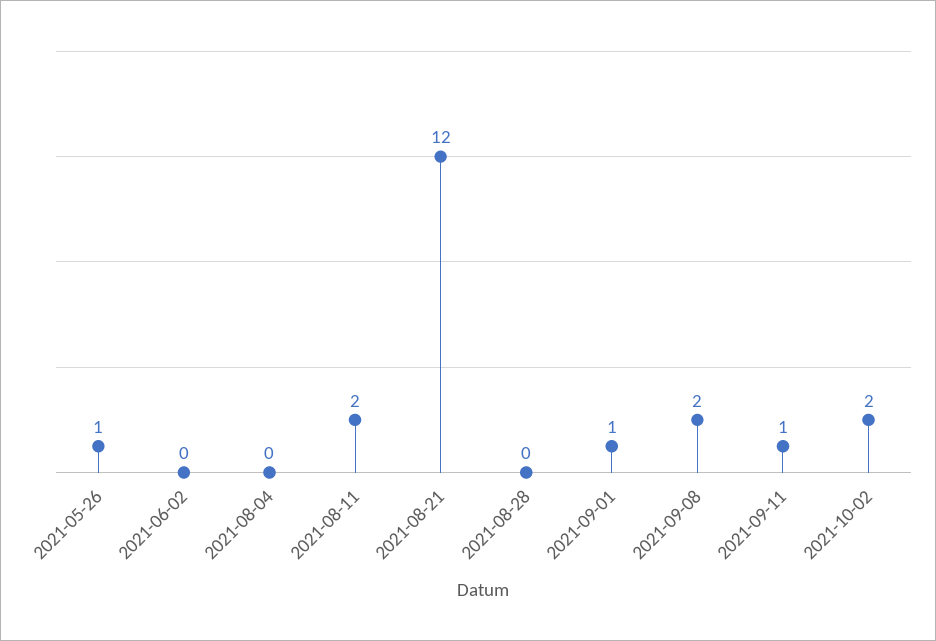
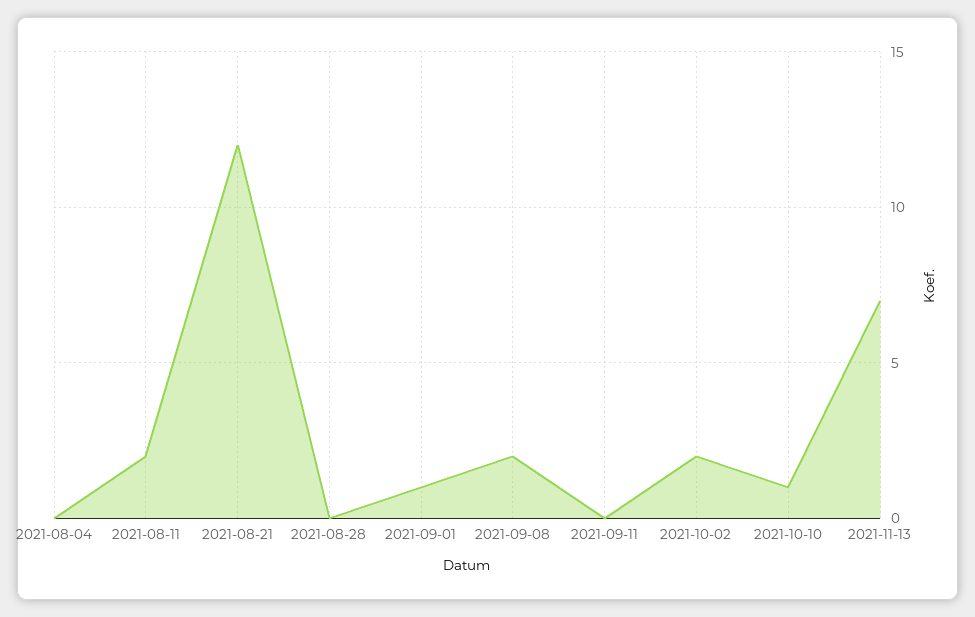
2021-05-26: 1 -> none
2021-06-02: 0 -> none
2021-09-11: 1 -> 0
2021-10-10: none -> 1
2021-11-13: none -> 7

